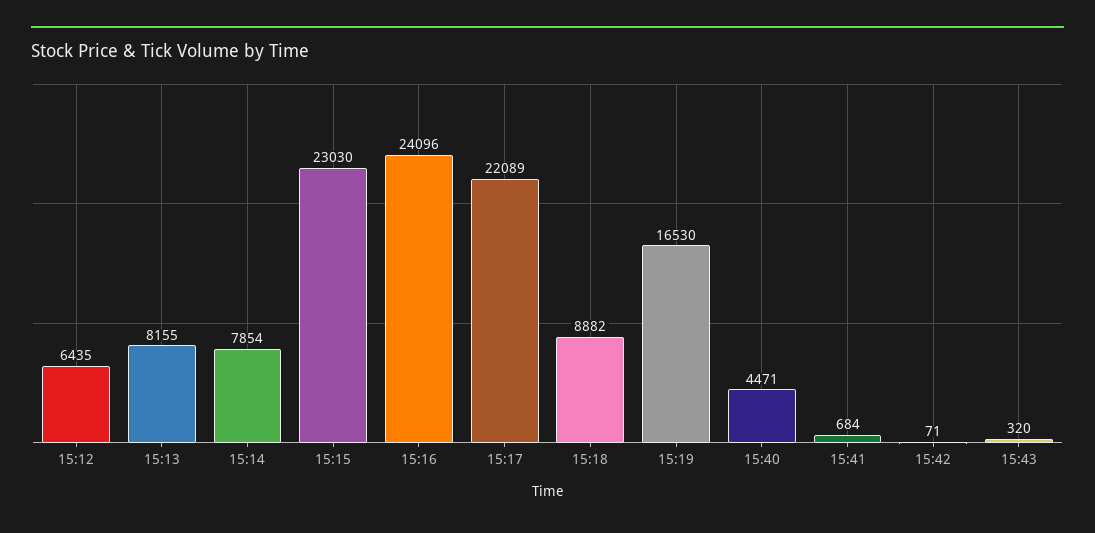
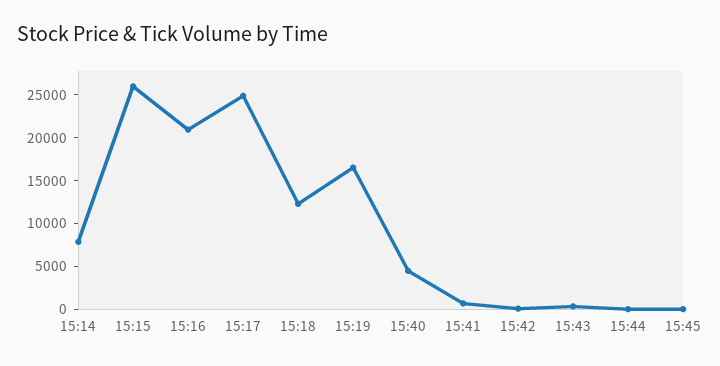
15:12: 6435 -> none
15:13: 8155 -> none
15:15: 23030 -> 26000
15:16: 24096 -> 21000
15:17: 22089 -> 25000
15:18: 8882 -> 12000
15:44: none -> 0
15:45: none -> 0

